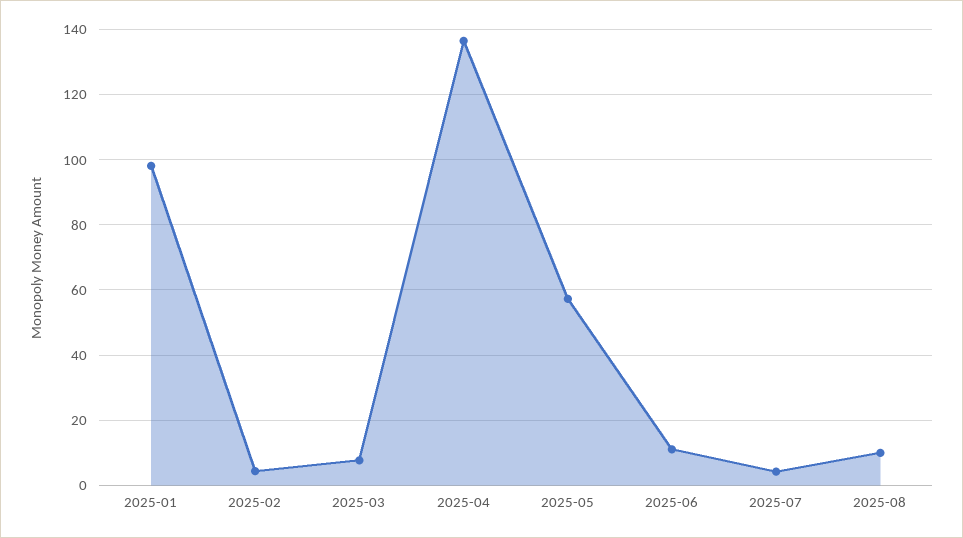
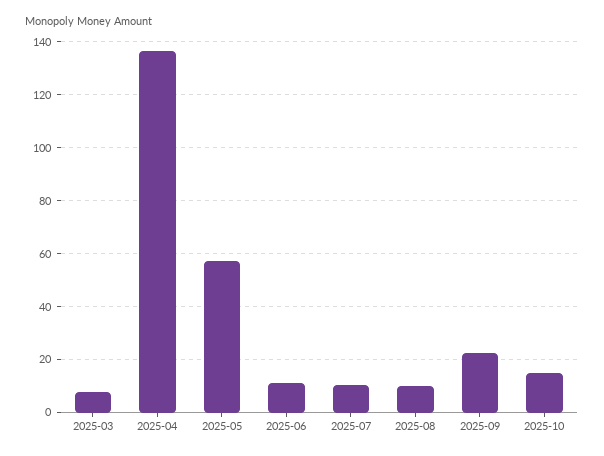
2025-01: 98 -> none
2025-02: 4 -> none
2025-07: 4 -> 10
2025-09: none -> 22.5
2025-10: none -> 15

